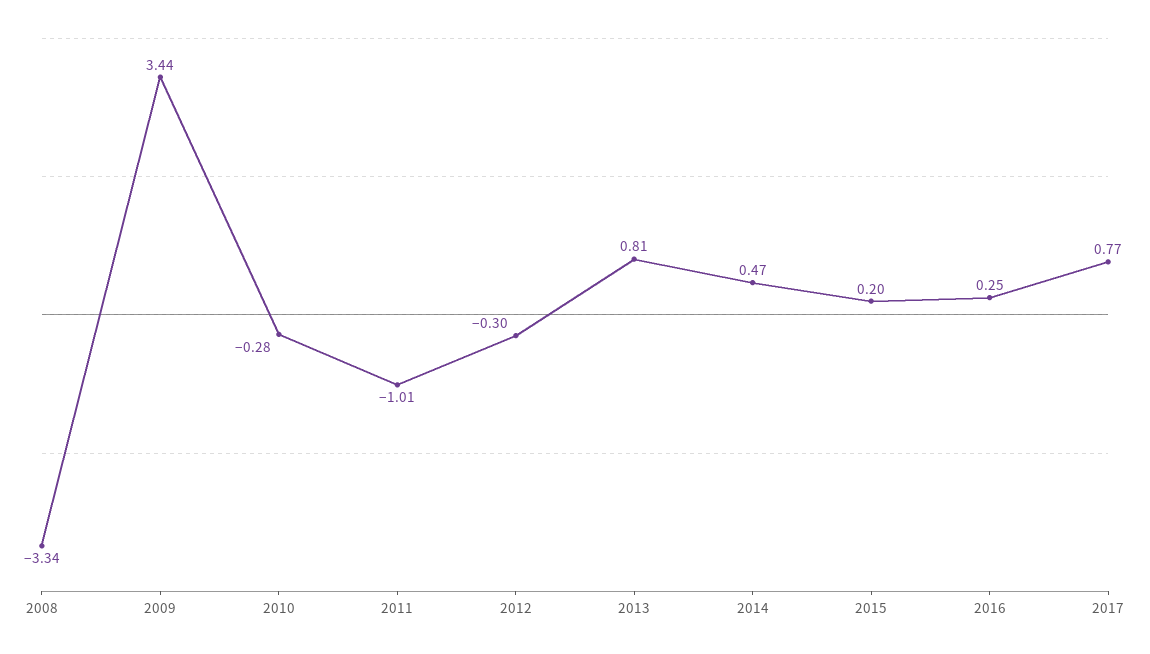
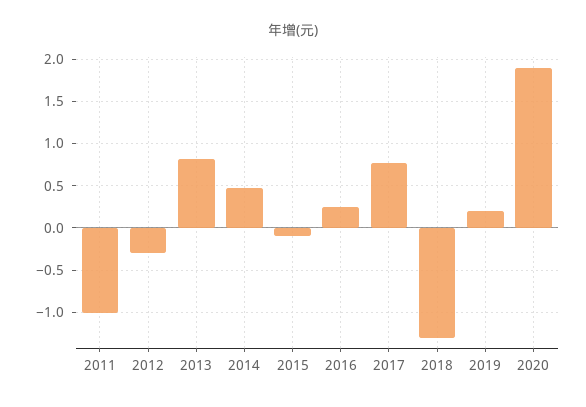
2008: -3.34 -> none
2009: 3.44 -> none
2010: -0.28 -> none
2015: 0.2 -> -0.1
2018: none -> -1.3
2019: none -> 0.2
2020: none -> 1.9

